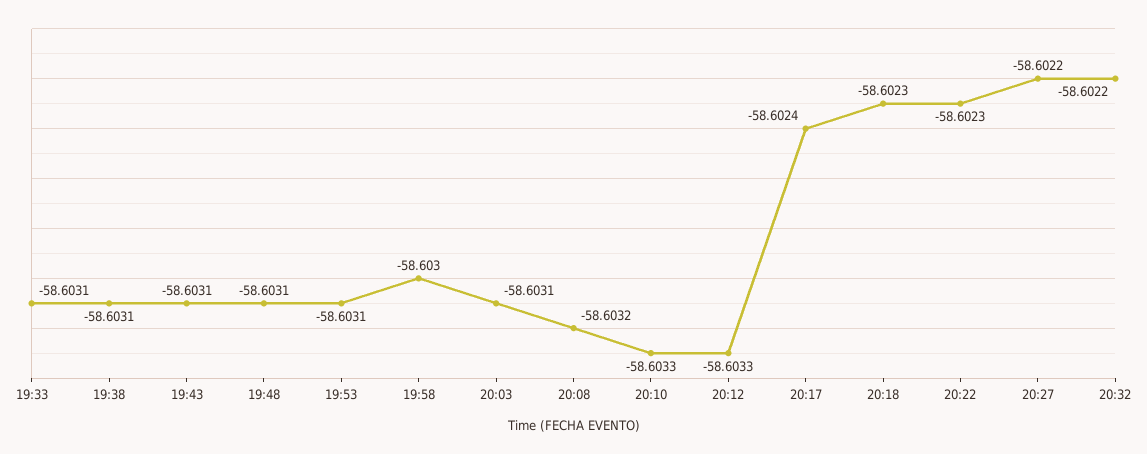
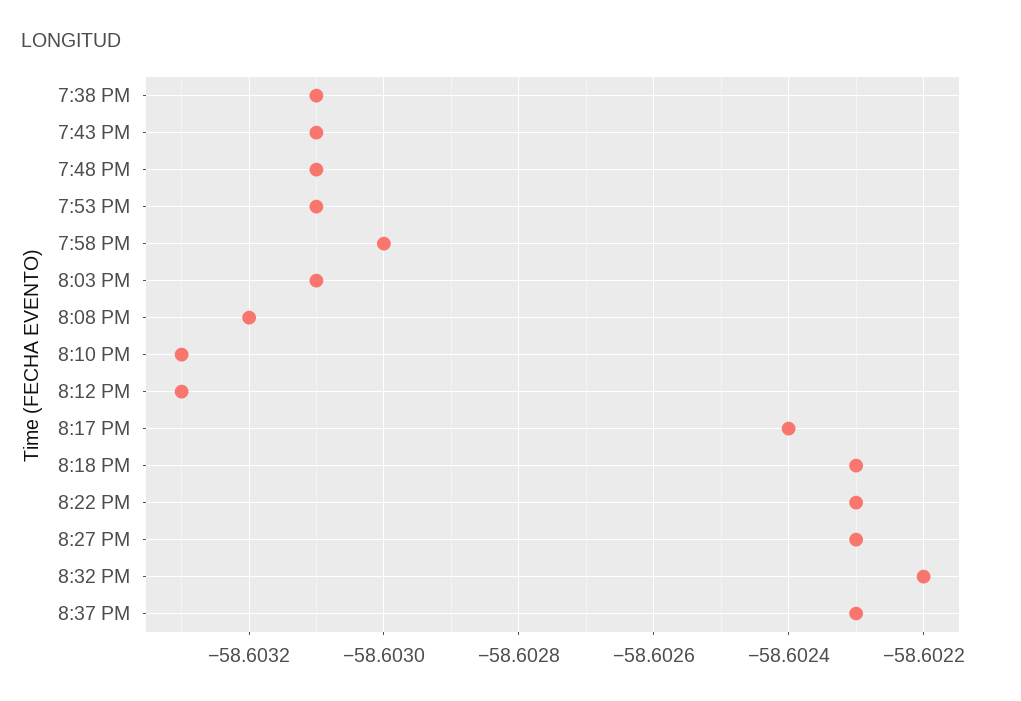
19:33: -58.6031 -> none
20:27: -58.6022 -> -58.6023
8:37 PM: none -> -58.6023

